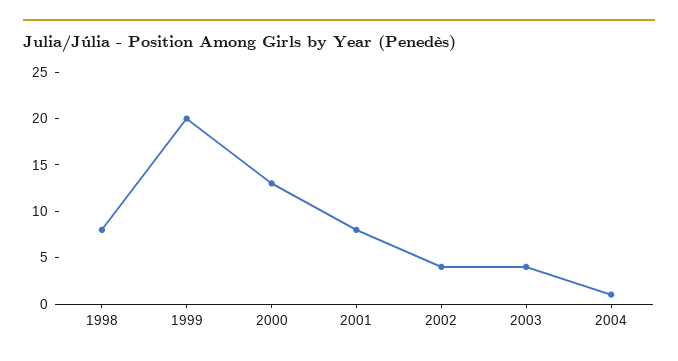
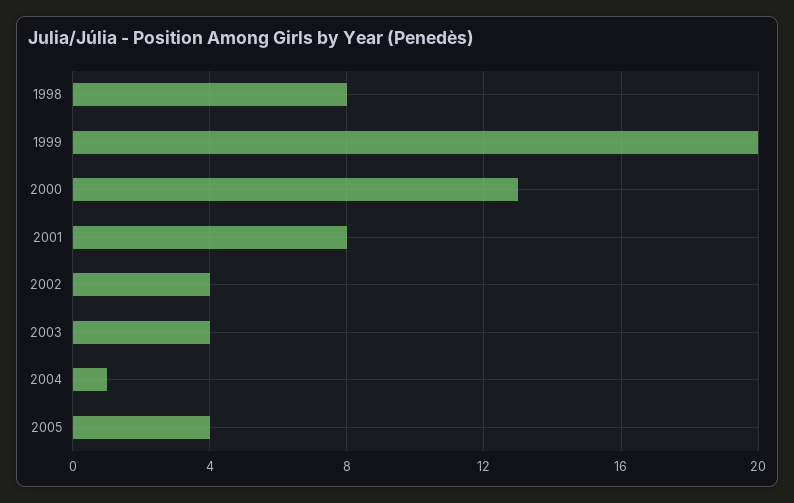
2005: none -> 4

